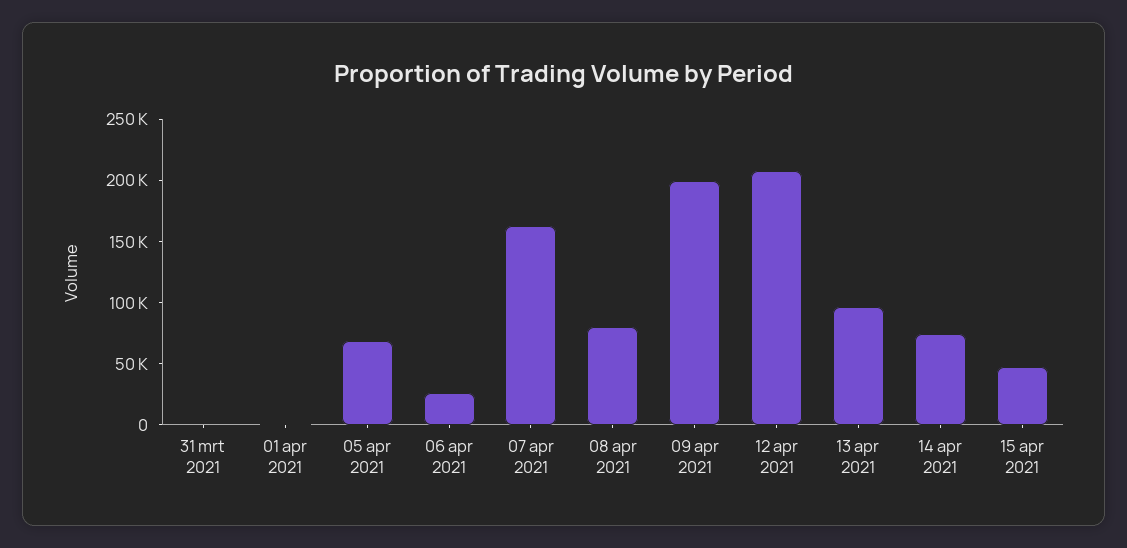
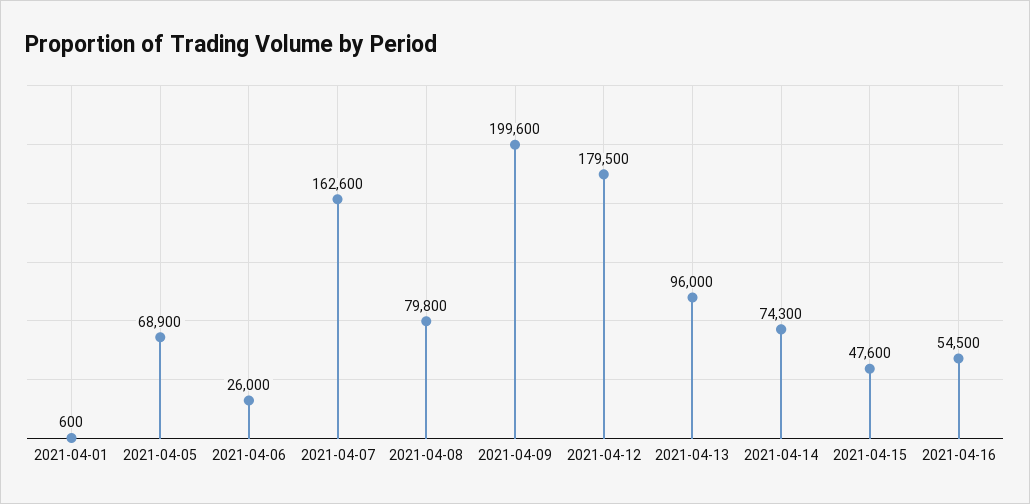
31 mrt 2021: 0 -> none
12 apr 2021: 210000 -> 179500
2021-04-16: none -> 54500

